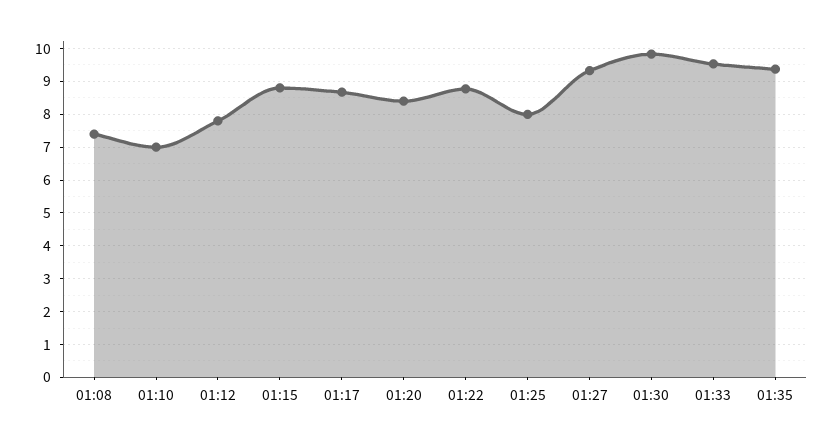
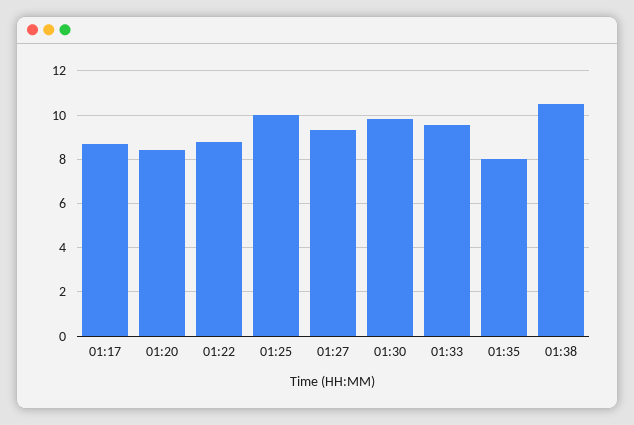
01:08: 7.4 -> none
01:10: 7 -> none
01:12: 7.8 -> none
01:15: 8.8 -> none
01:25: 8 -> 10
01:35: 9.4 -> 8
01:38: none -> 10.5

